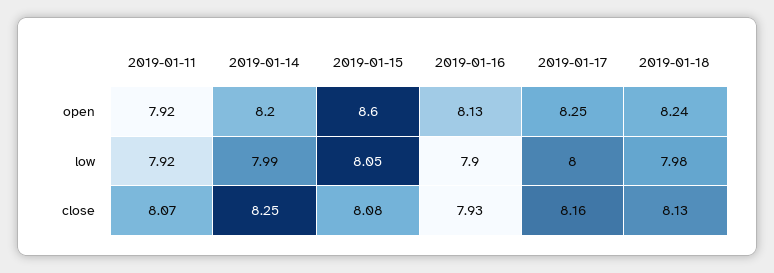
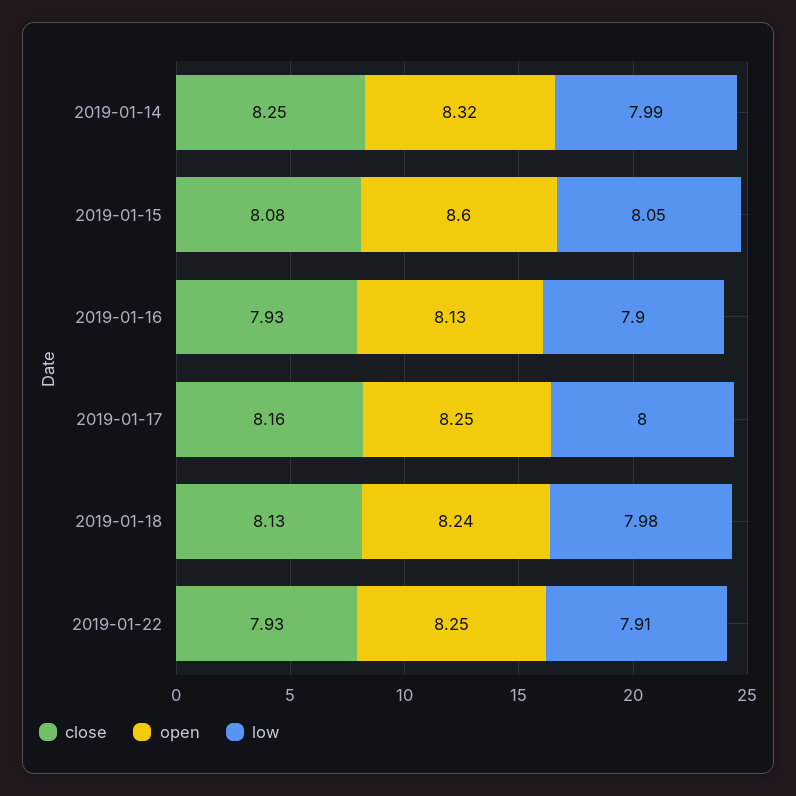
open, 2019-01-11: 7.92 -> none
open, 2019-01-14: 8.2 -> 8.32
low, 2019-01-11: 7.92 -> none
close, 2019-01-11: 8.07 -> none
close, 2019-01-22: none -> 7.93
open, 2019-01-22: none -> 8.25
low, 2019-01-22: none -> 7.91

